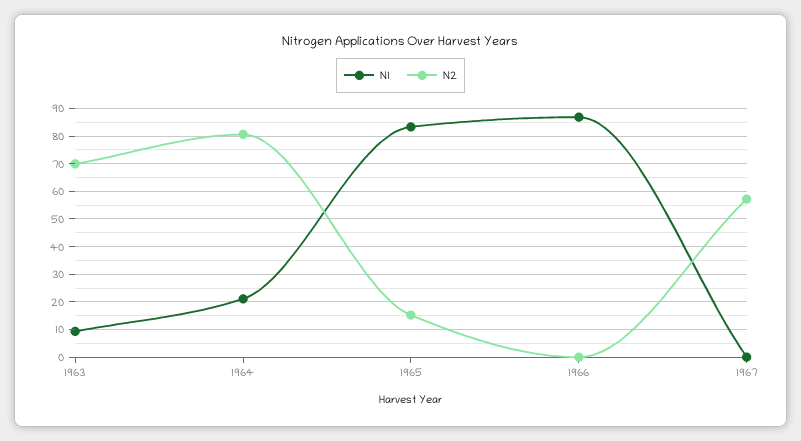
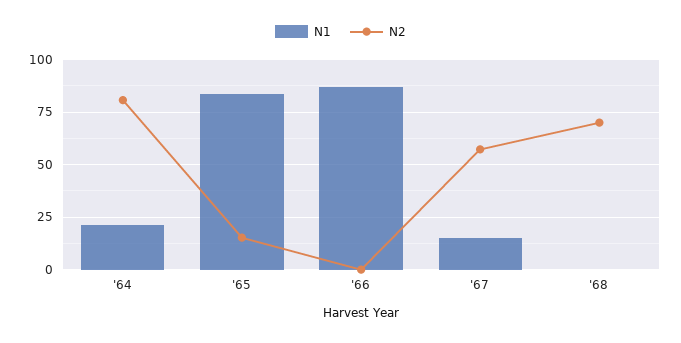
N1, 1963: 10 -> none
N2, 1963: 70 -> none
N1, 1967: 0 -> 15
N1, '68: none -> 0
N2, '68: none -> 70

